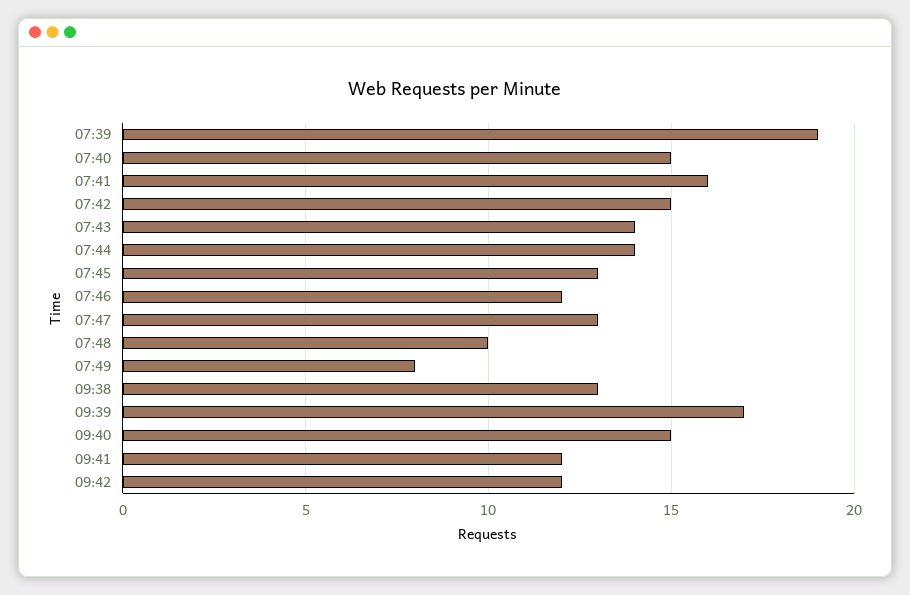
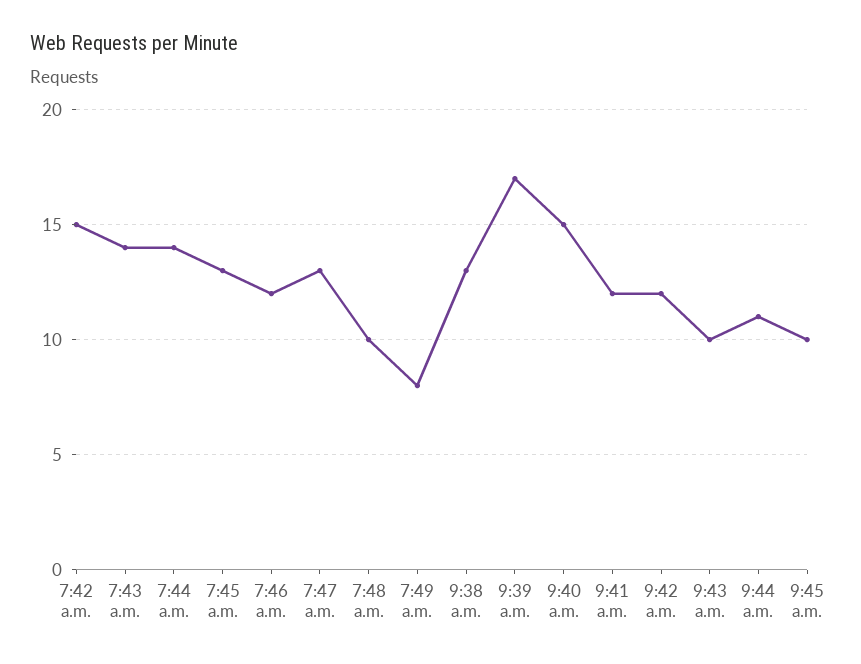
07:39: 19 -> none
07:40: 15 -> none
07:41: 16 -> none
9:43 a.m.: none -> 10
9:44 a.m.: none -> 11
9:45 a.m.: none -> 10

